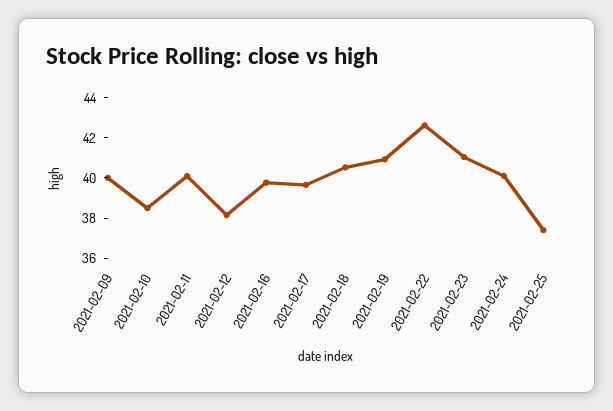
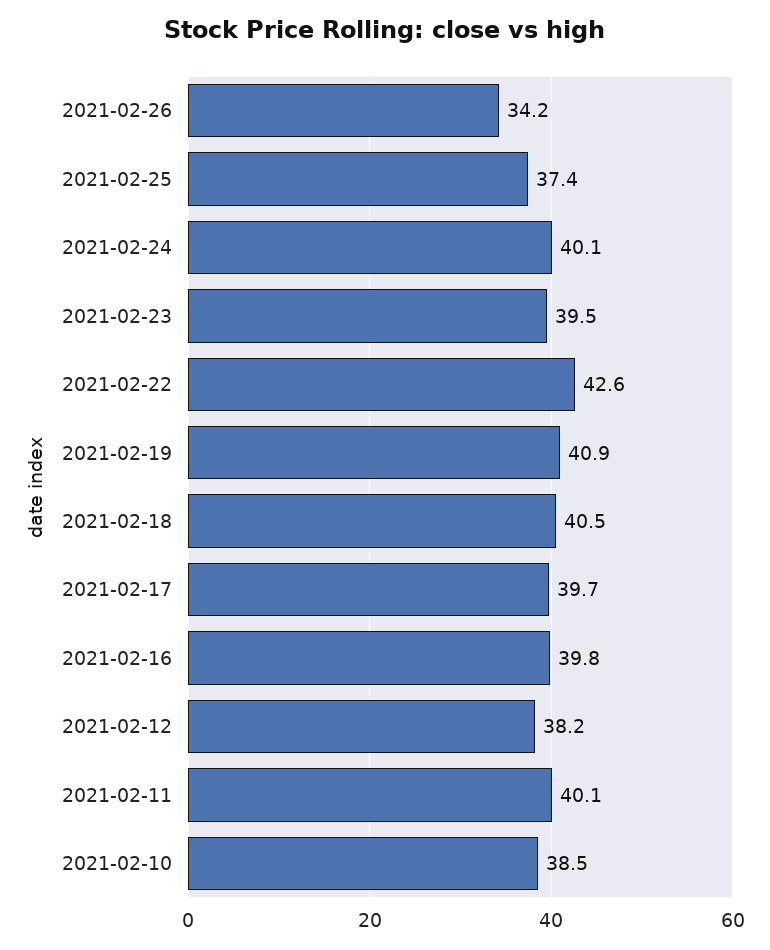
2021-02-09: 40 -> none
2021-02-23: 41 -> 39.5
2021-02-26: none -> 34.2

